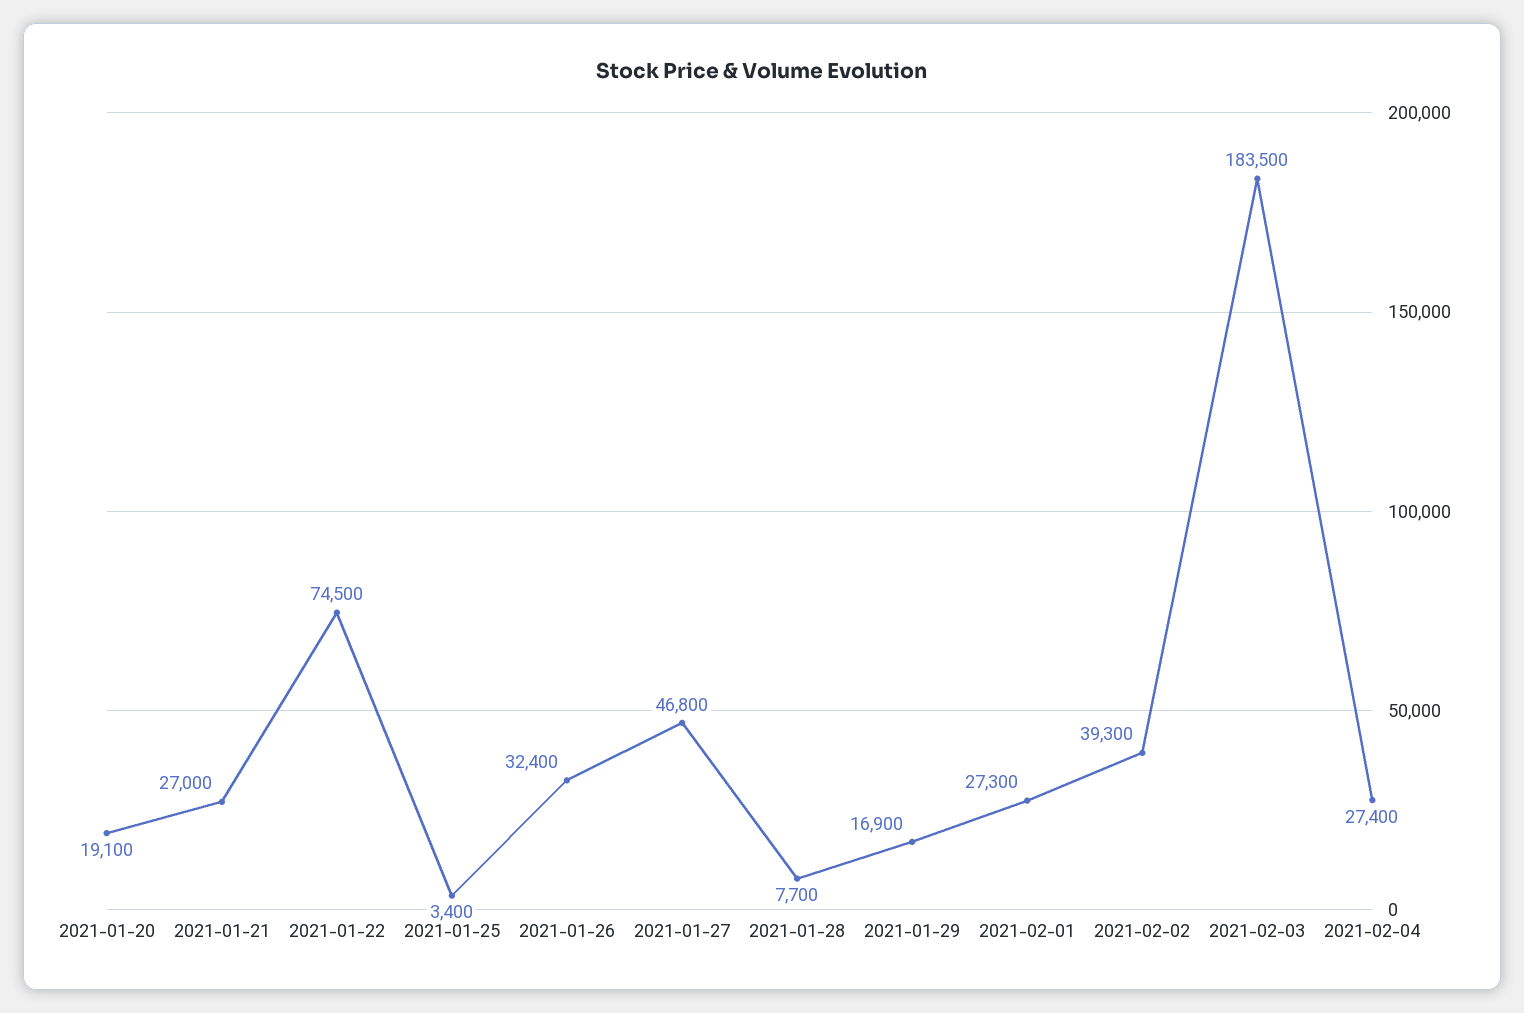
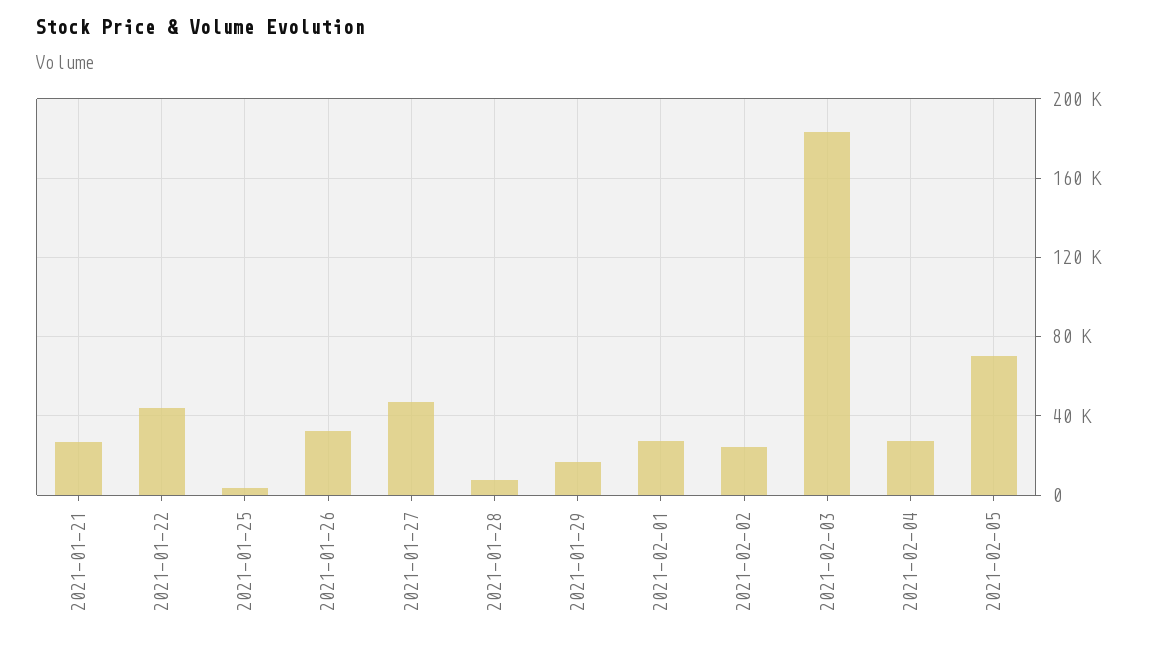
2021-01-20: 19100 -> none
2021-01-22: 74500 -> 45000
2021-02-02: 39300 -> 25000
2021-02-05: none -> 70000

